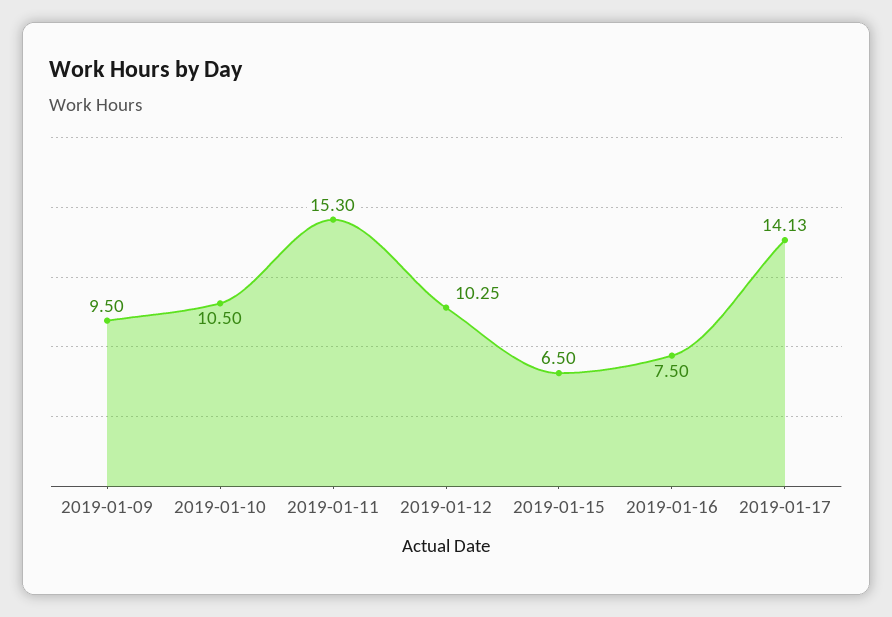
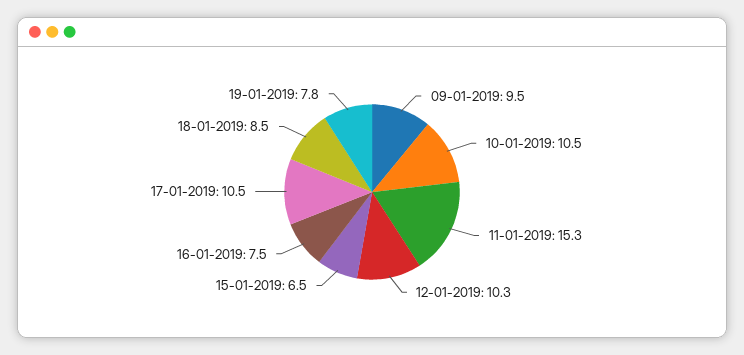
2019-01-17: 14.13 -> 10.5
18-01-2019: none -> 8.5
19-01-2019: none -> 7.8

